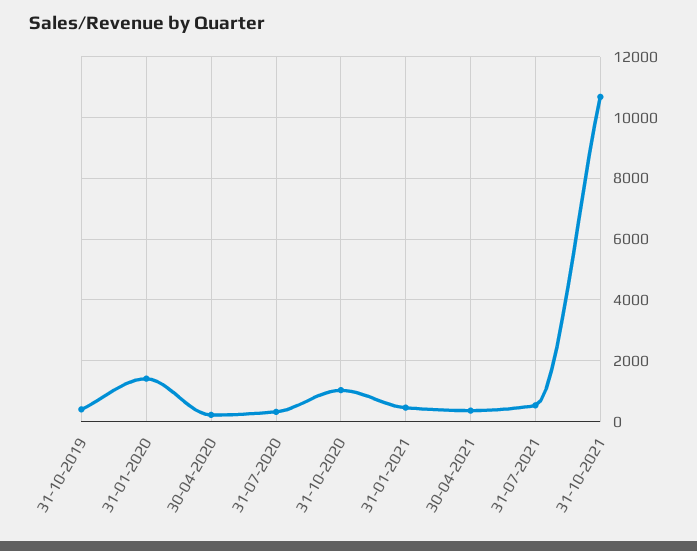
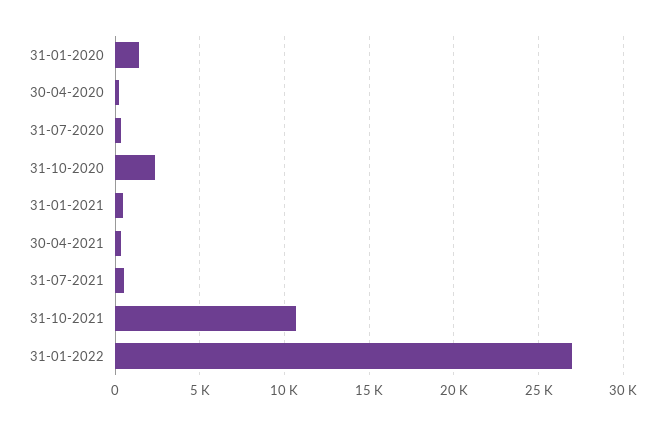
31-10-2019: 400 -> none
31-10-2020: 1000 -> 2500
31-01-2022: none -> 27000

